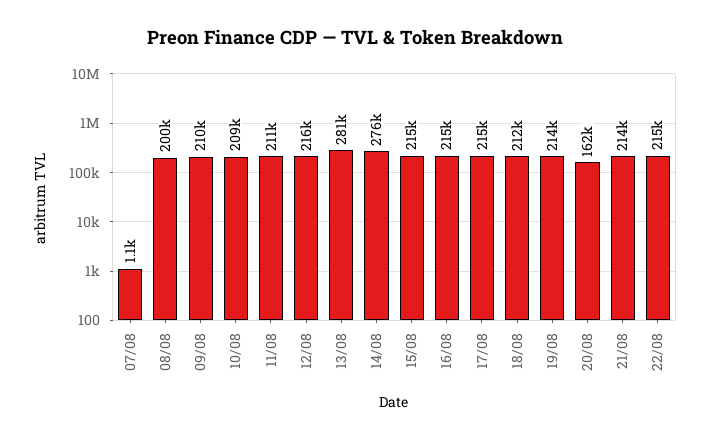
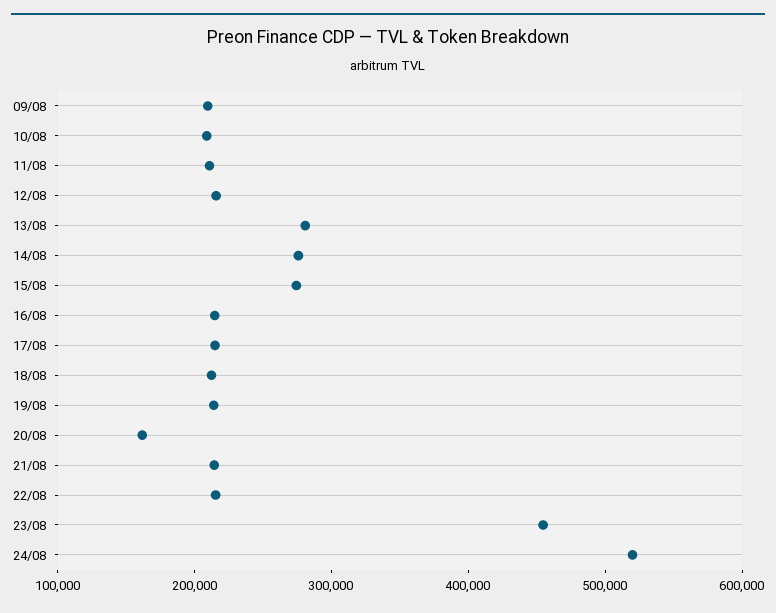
07/08: 1100 -> none
08/08: 200000 -> none
15/08: 215000 -> 280000
23/08: none -> 460000
24/08: none -> 520000

